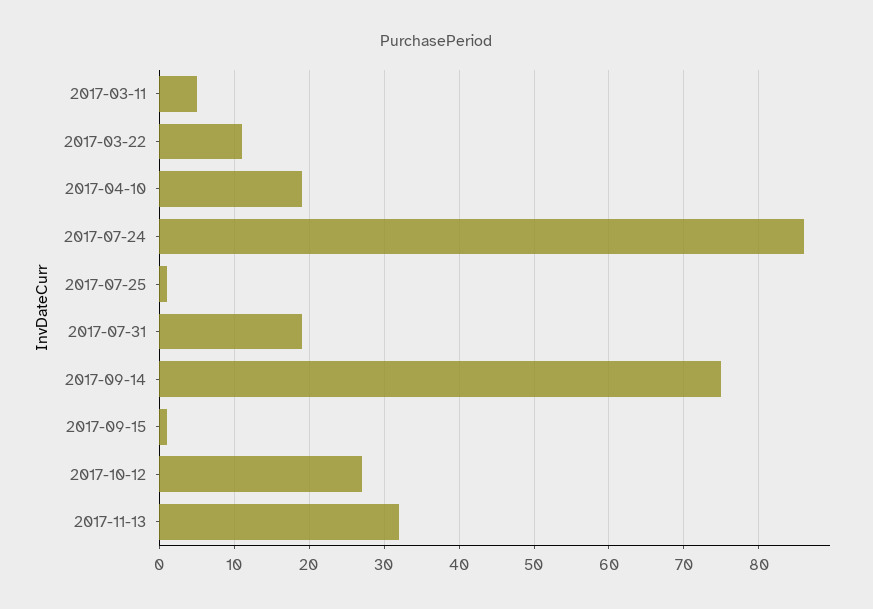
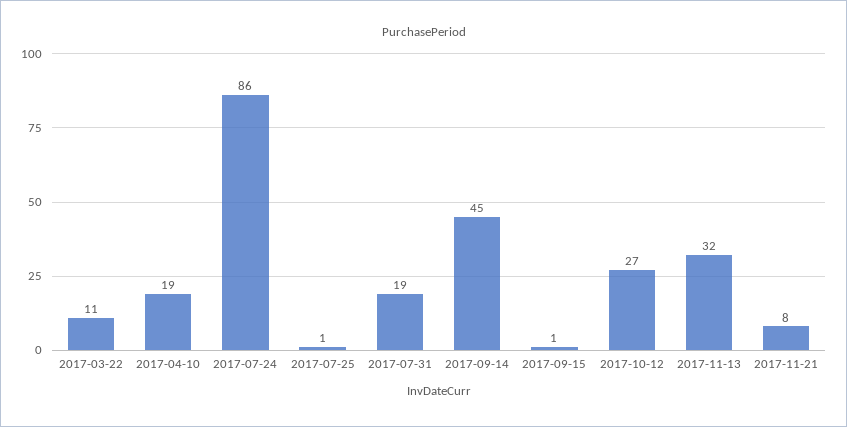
2017-03-11: 5 -> none
2017-09-14: 75 -> 45
2017-11-21: none -> 8

